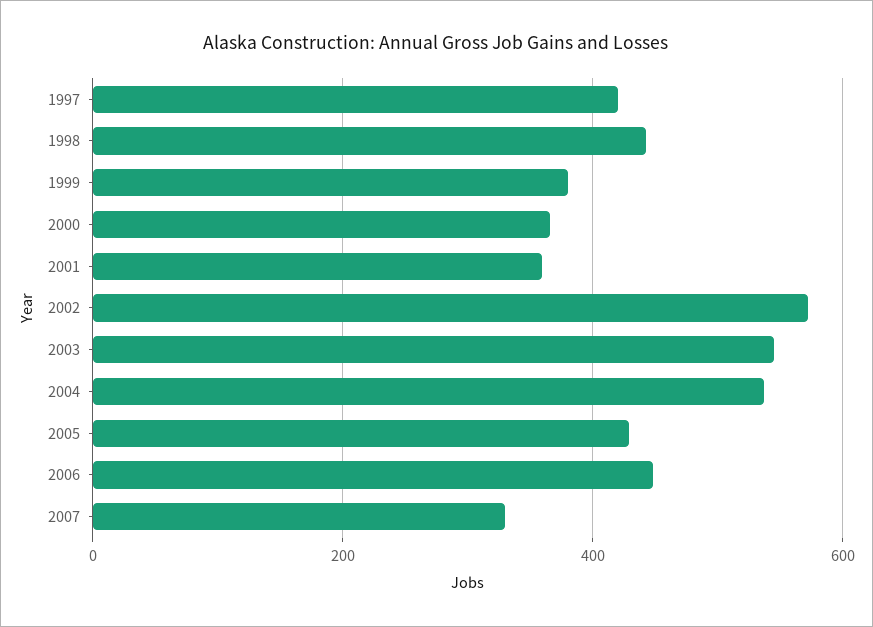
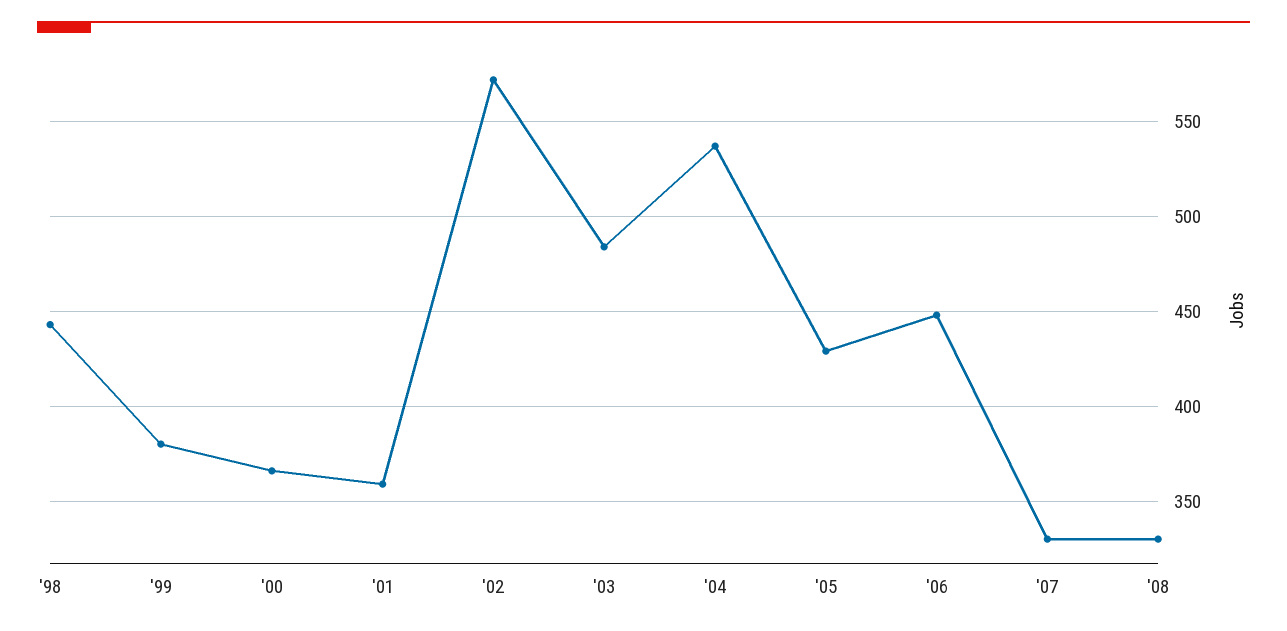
1997: 420 -> none
2003: 540 -> 485
'08: none -> 330

